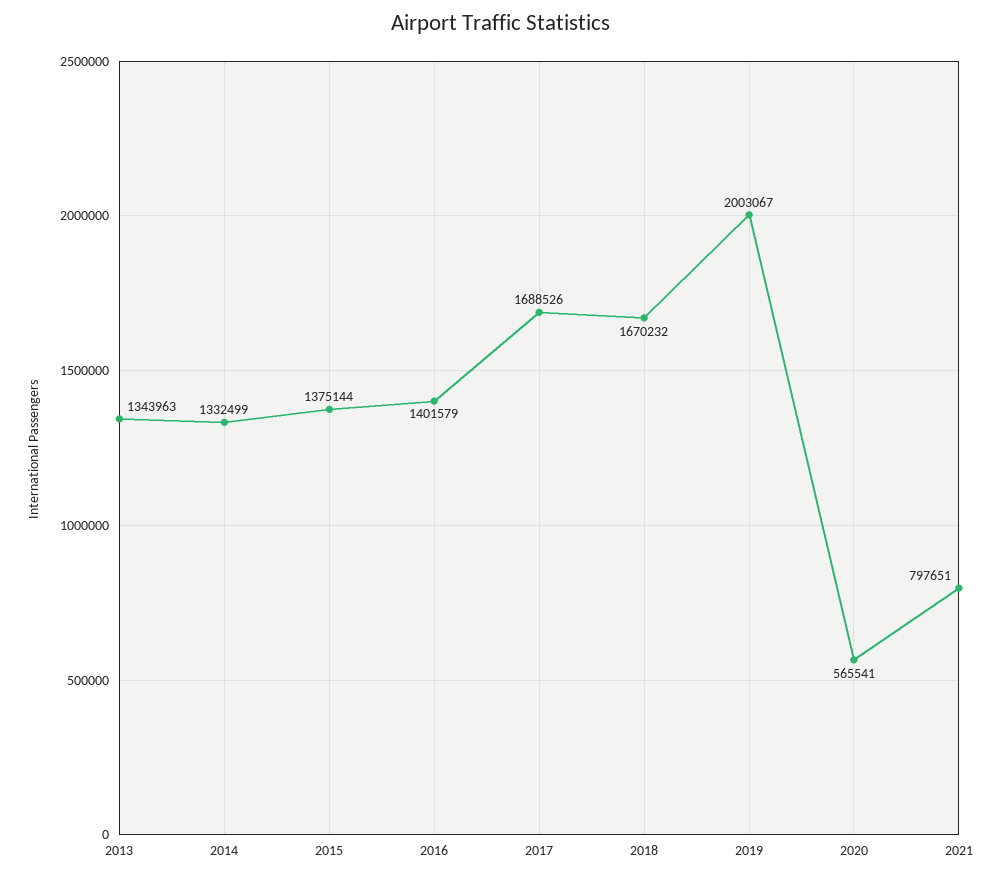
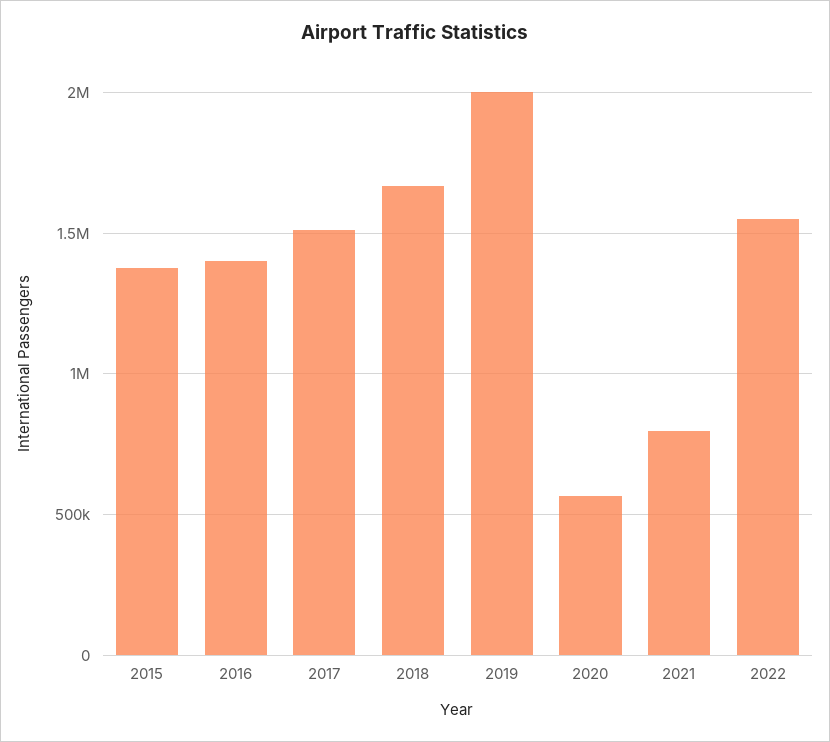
2013: 1343963 -> none
2014: 1332499 -> none
2017: 1688526 -> 1500000
2022: none -> 1550000

